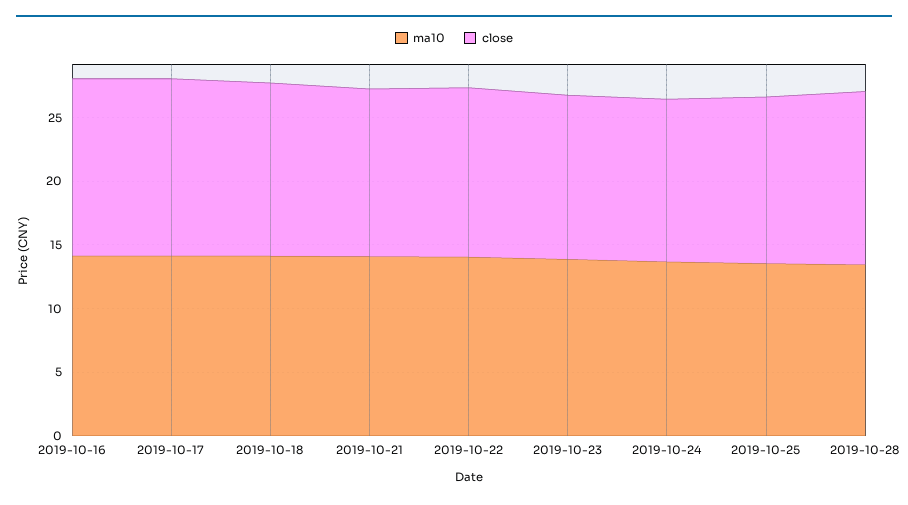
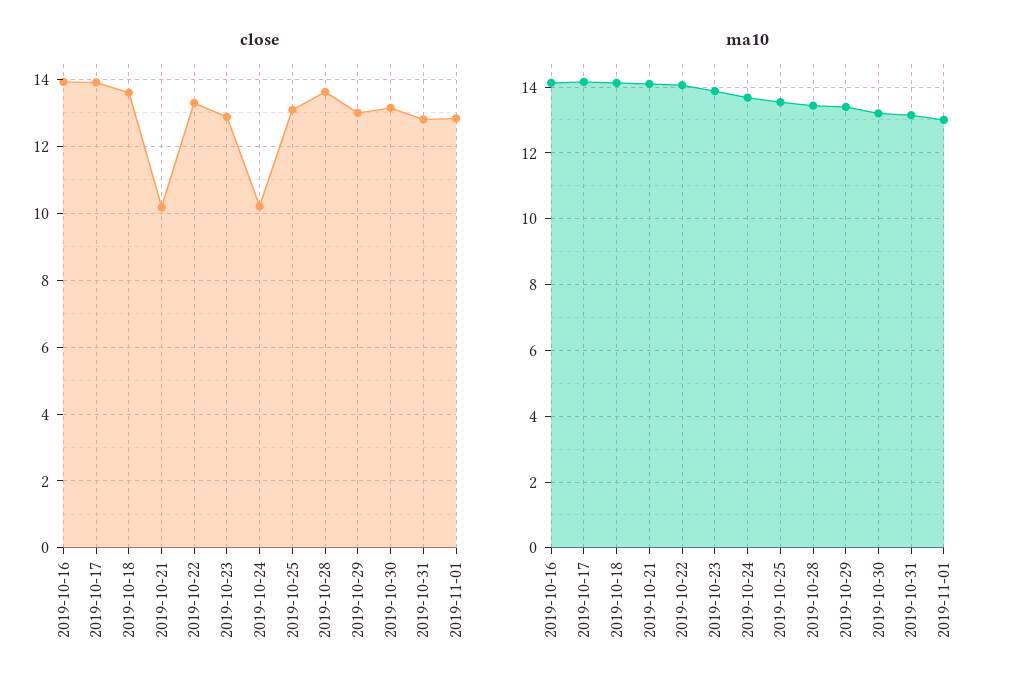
close, 2019-10-21: 13 -> 10.2
close, 2019-10-24: 13 -> 10.2
close, 2019-10-29: none -> 13
close, 2019-10-30: none -> 13.2
close, 2019-10-31: none -> 12.8
close, 2019-11-01: none -> 12.8
ma10, 2019-10-29: none -> 13.4
ma10, 2019-10-30: none -> 13.2
ma10, 2019-10-31: none -> 13.2
ma10, 2019-11-01: none -> 13

